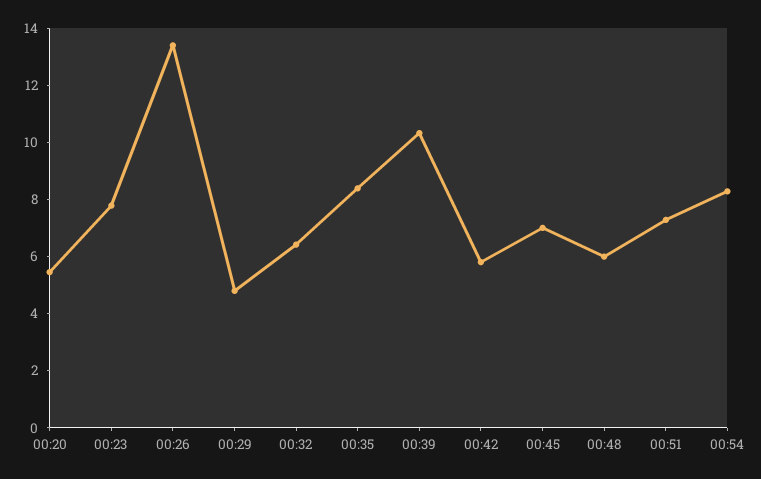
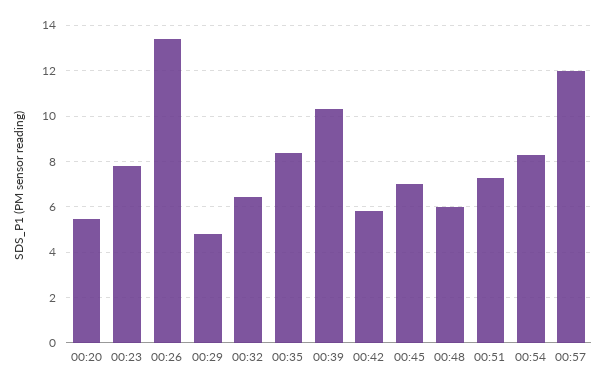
00:57: none -> 12

